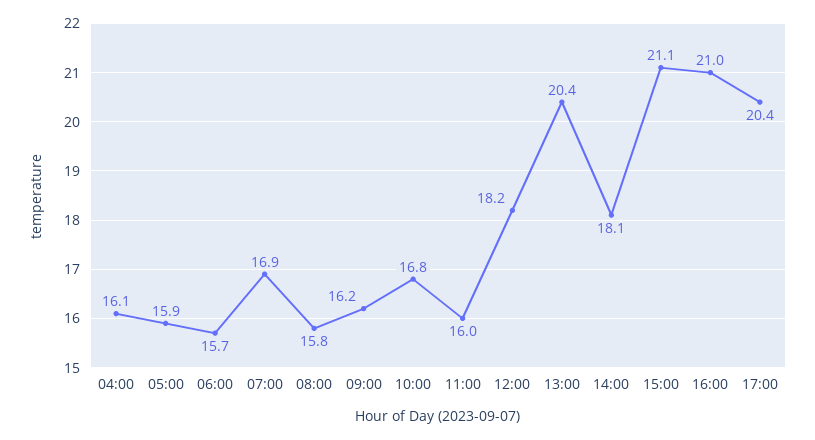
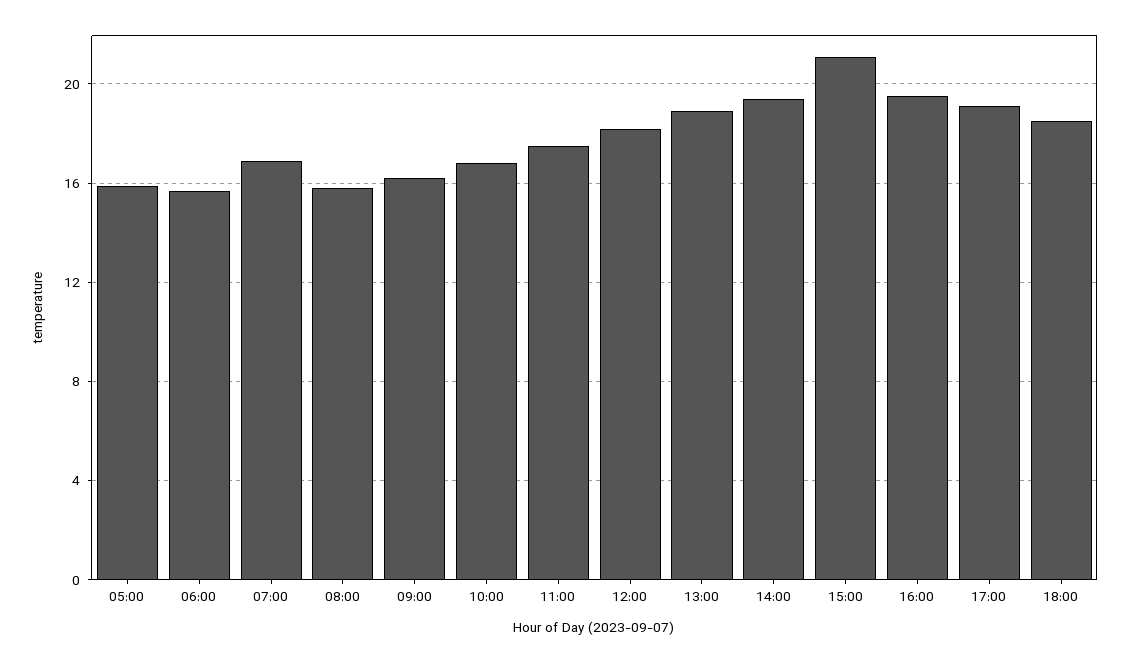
04:00: 16.1 -> none
11:00: 16 -> 17.5
13:00: 20.4 -> 19
14:00: 18.1 -> 19.5
16:00: 21 -> 19.5
17:00: 20.4 -> 19
18:00: none -> 18.5

